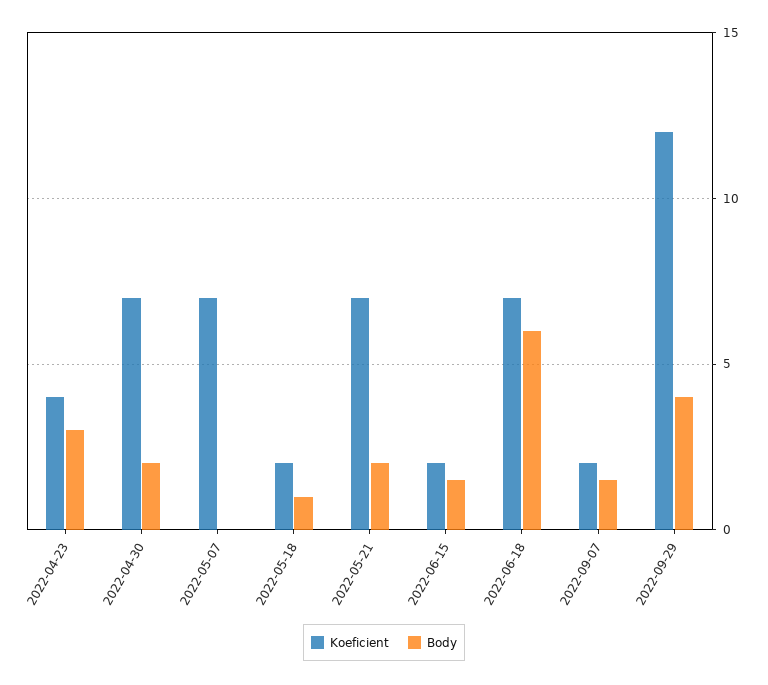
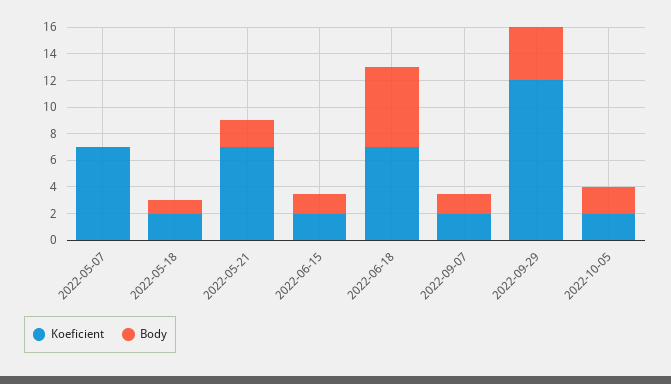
Koeficient, 2022-04-23: 4 -> none
Body, 2022-04-23: 3 -> none
Koeficient, 2022-04-30: 7 -> none
Body, 2022-04-30: 2 -> none
Koeficient, 2022-10-05: none -> 2
Body, 2022-10-05: none -> 2

